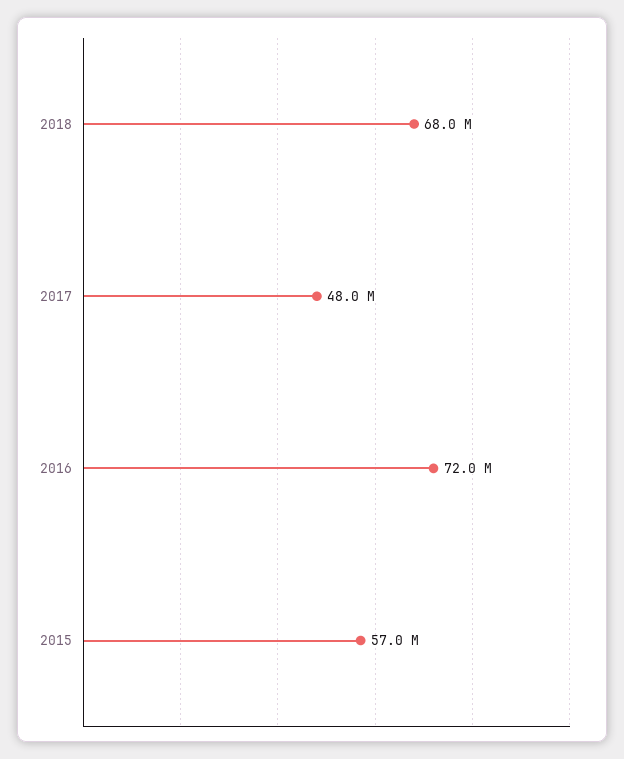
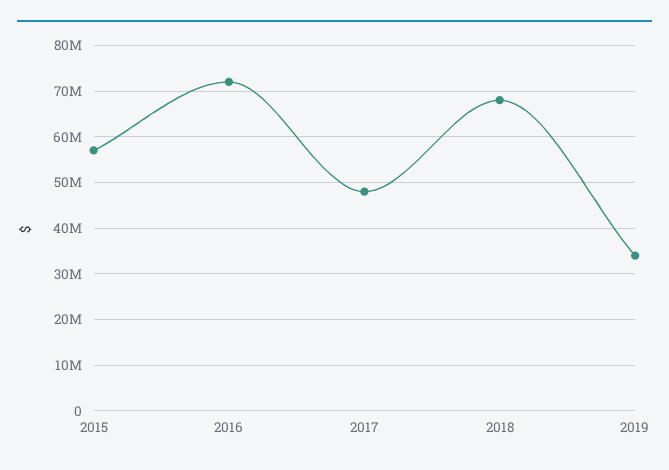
2019: none -> 34000000

